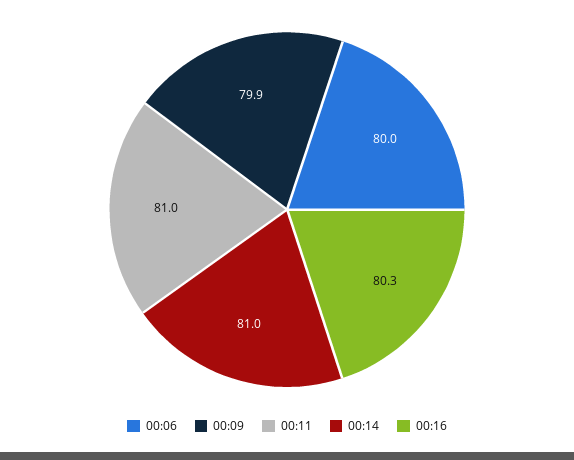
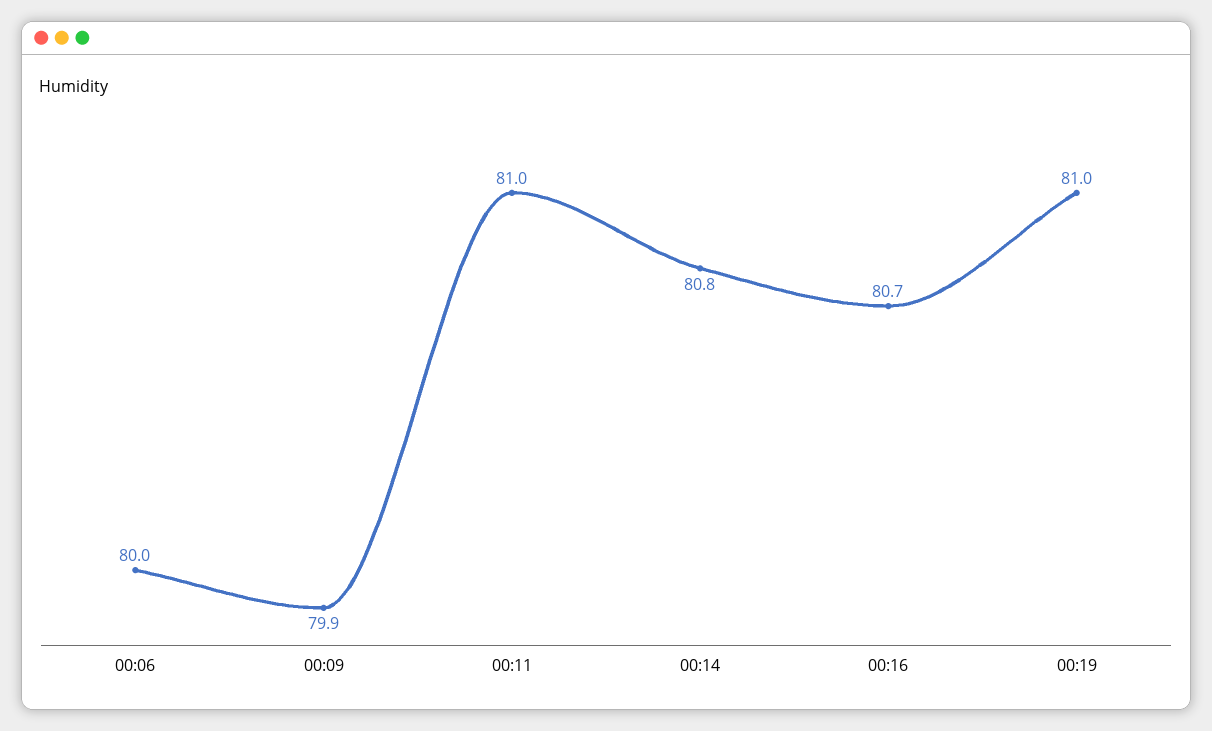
00:14: 81 -> 80.8
00:16: 80.3 -> 80.7
00:19: none -> 81

